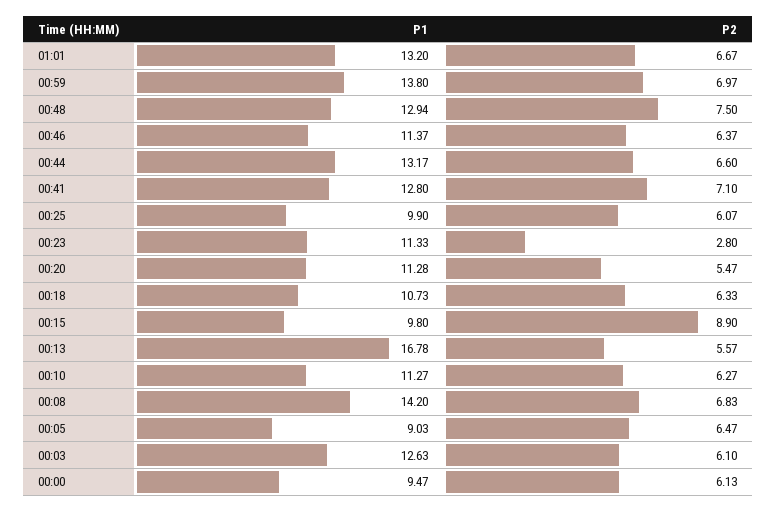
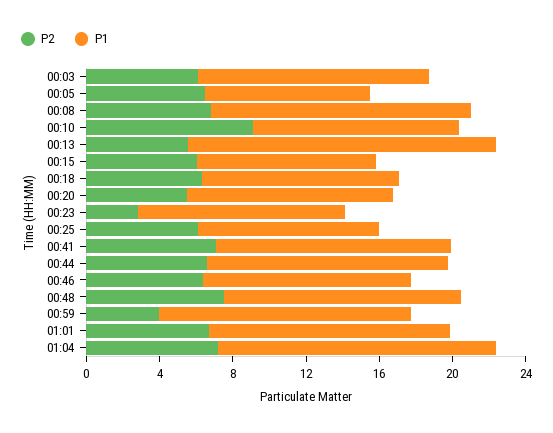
P2, 00:59: 6.97 -> 4
P2, 00:15: 8.9 -> 6
P2, 00:10: 6.27 -> 9
P1, 00:00: 9.47 -> none
P2, 00:00: 6.13 -> none
P2, 01:04: none -> 7
P1, 01:04: none -> 15

